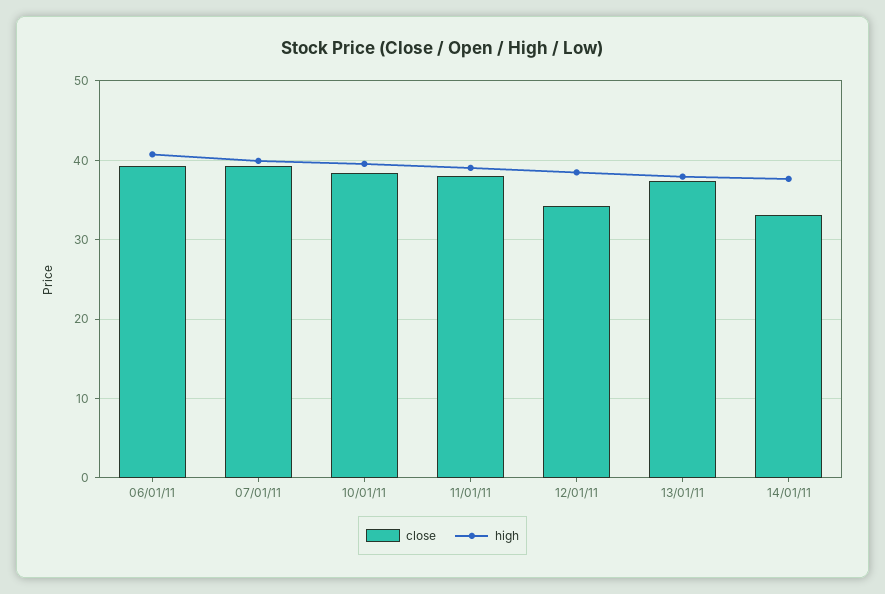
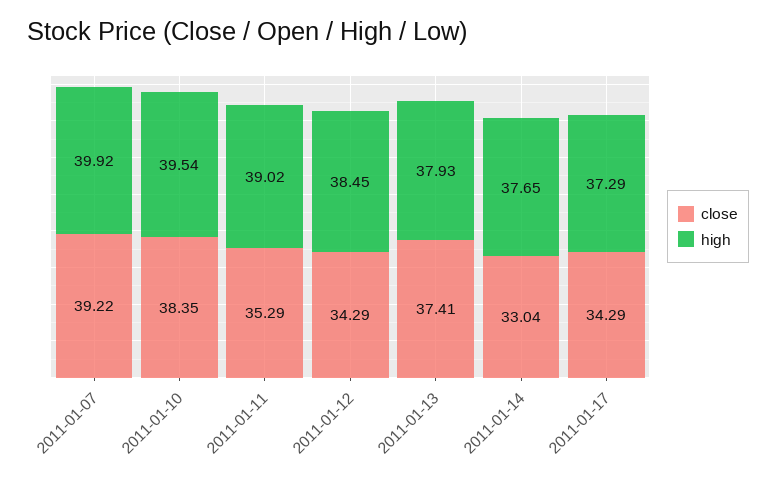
close, 06/01/11: 39 -> none
high, 06/01/11: 41 -> none
close, 11/01/11: 38 -> 35.29
close, 2011-01-17: none -> 34.29
high, 2011-01-17: none -> 37.29

